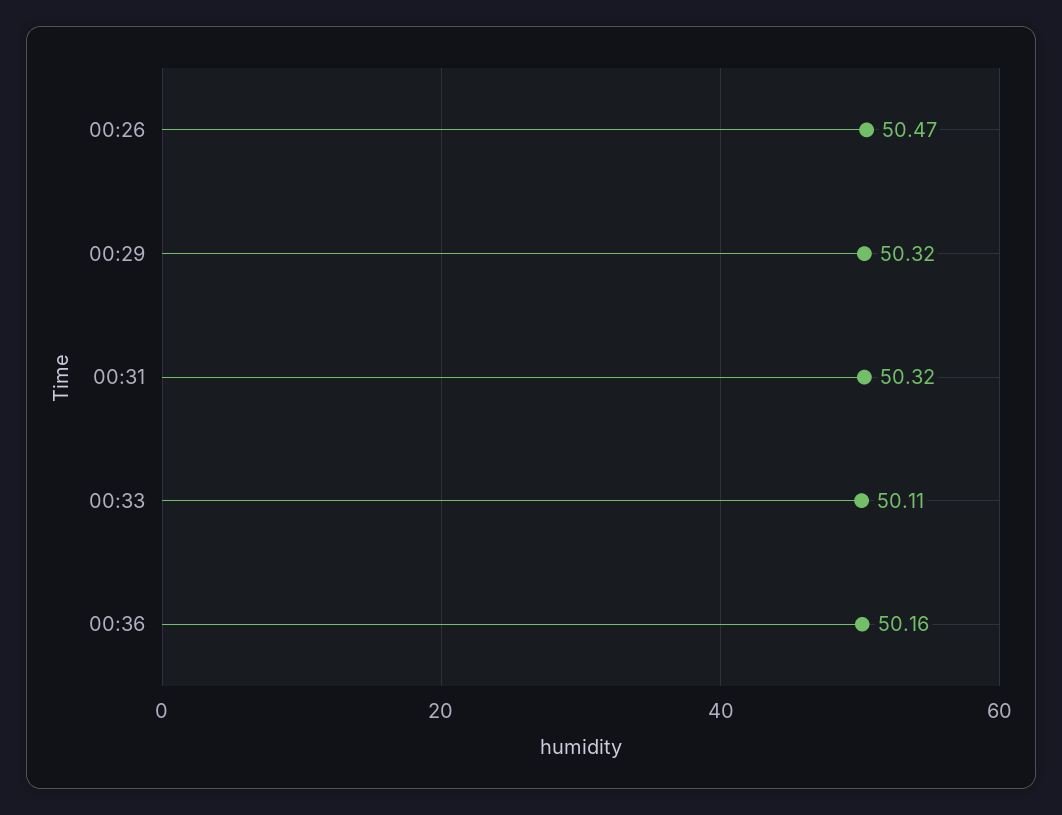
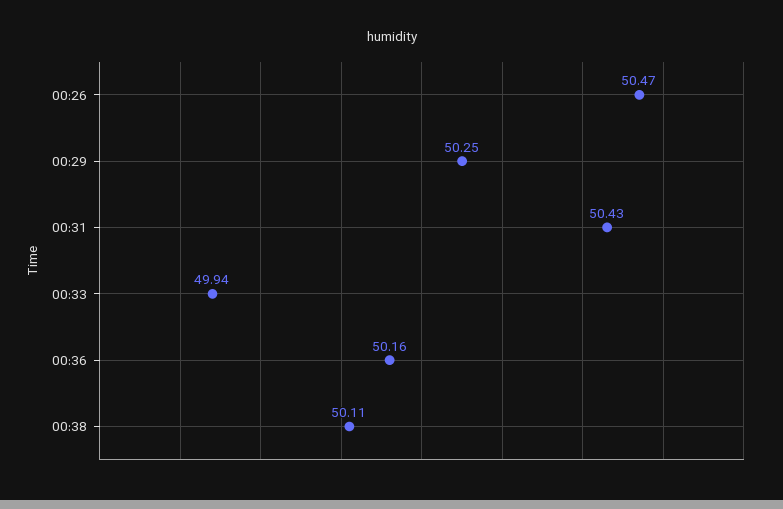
00:29: 50.32 -> 50.25
00:31: 50.32 -> 50.43
00:33: 50.11 -> 49.94
00:38: none -> 50.11

